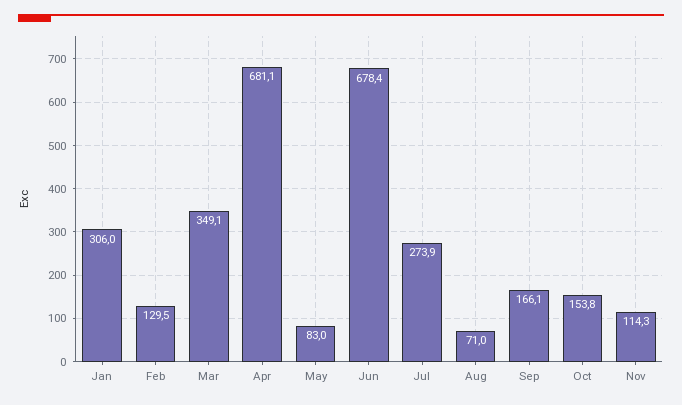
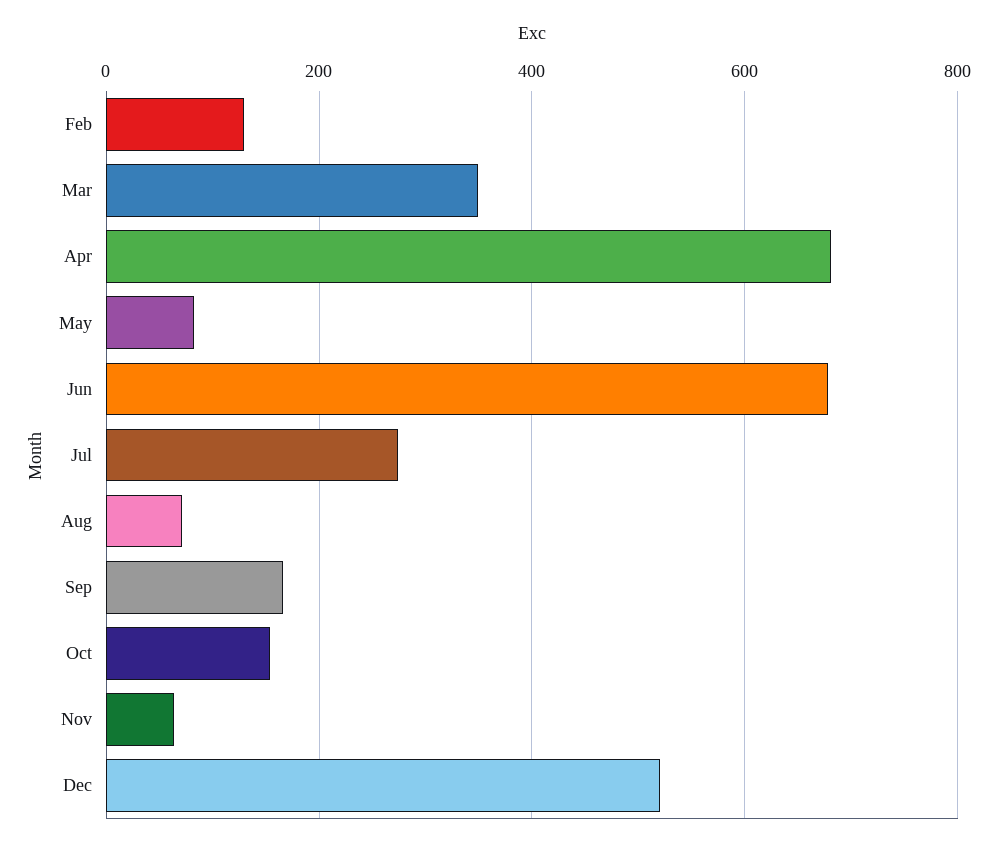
Jan: 306 -> none
Nov: 114.3 -> 60
Dec: none -> 520

